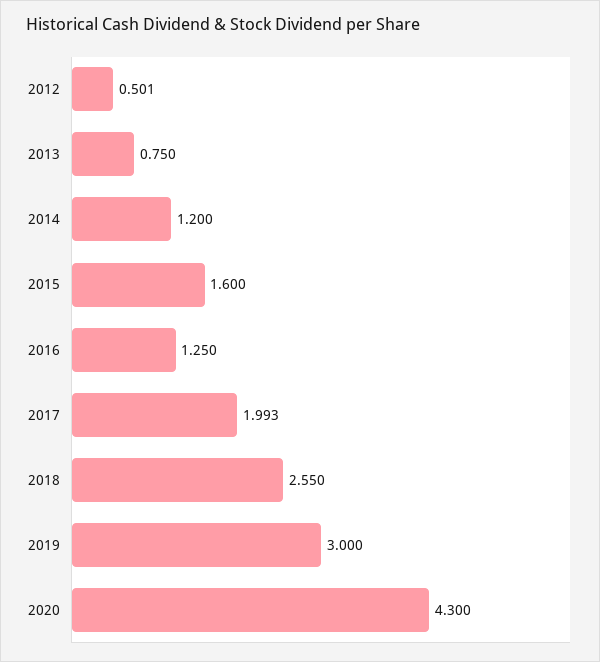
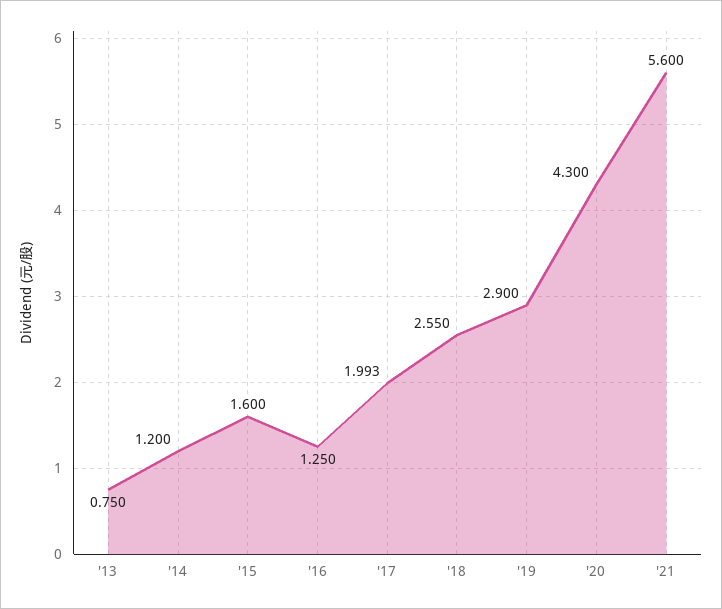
2012: 0.501 -> none
2019: 3 -> 2.9
'21: none -> 5.6

